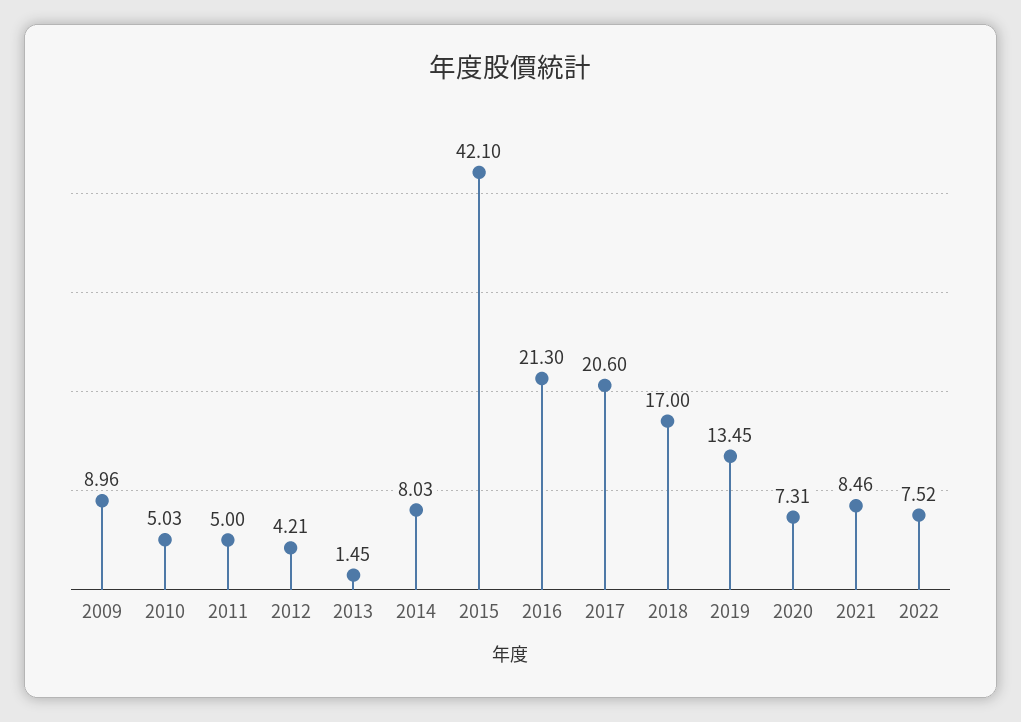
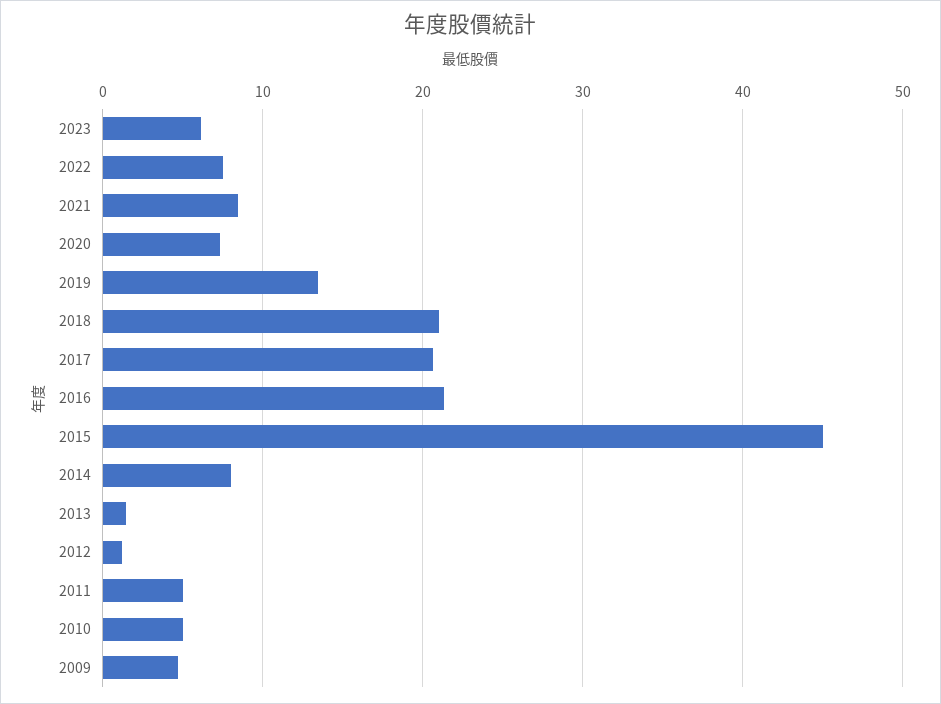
2009: 8.96 -> 5
2012: 4.21 -> 1
2015: 42.1 -> 45
2018: 17 -> 21
2023: none -> 6

